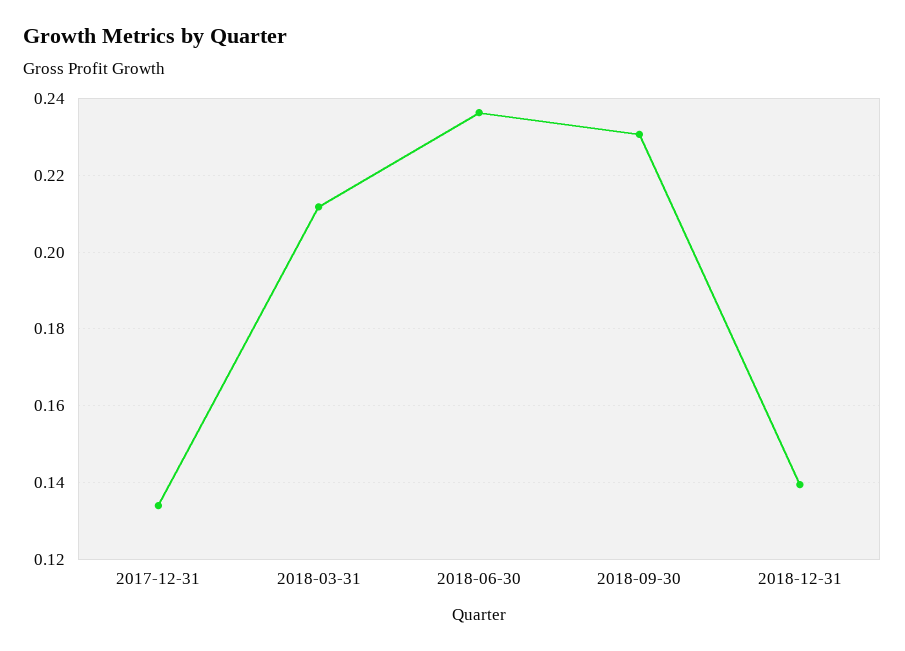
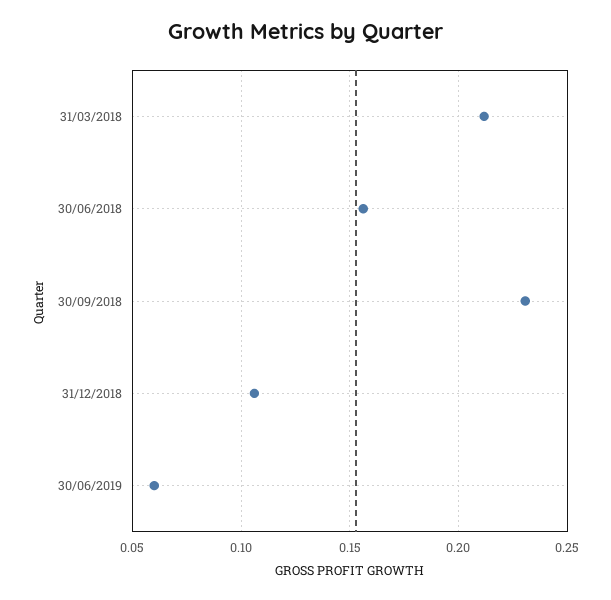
2017-12-31: 0.134 -> none
2018-06-30: 0.236 -> 0.155
2018-12-31: 0.14 -> 0.105
30/06/2019: none -> 0.06

